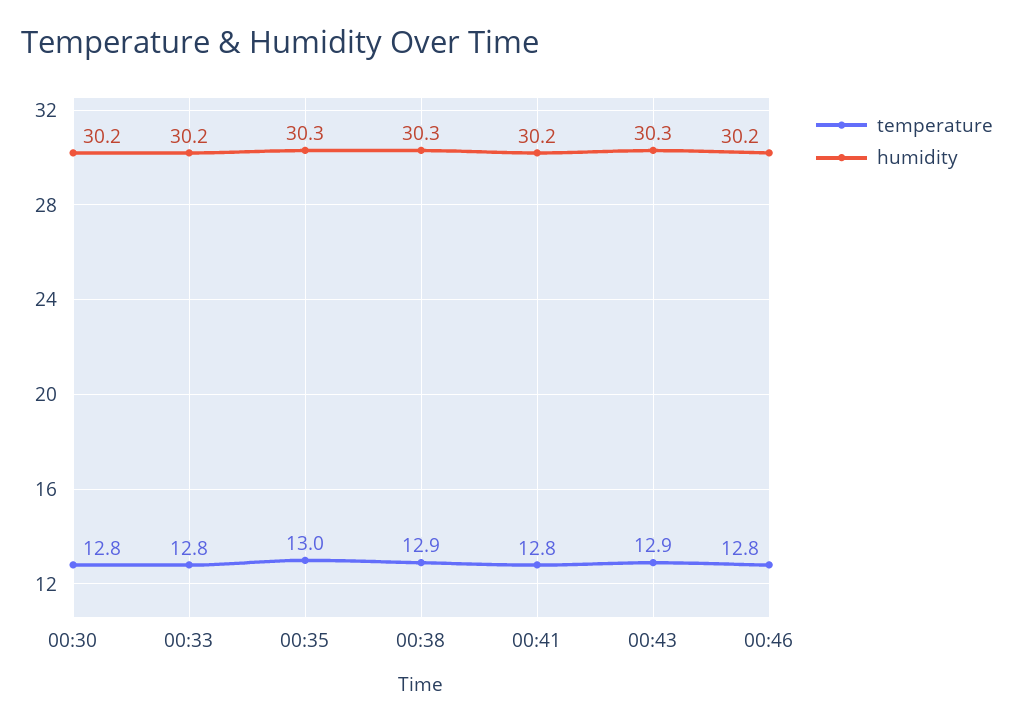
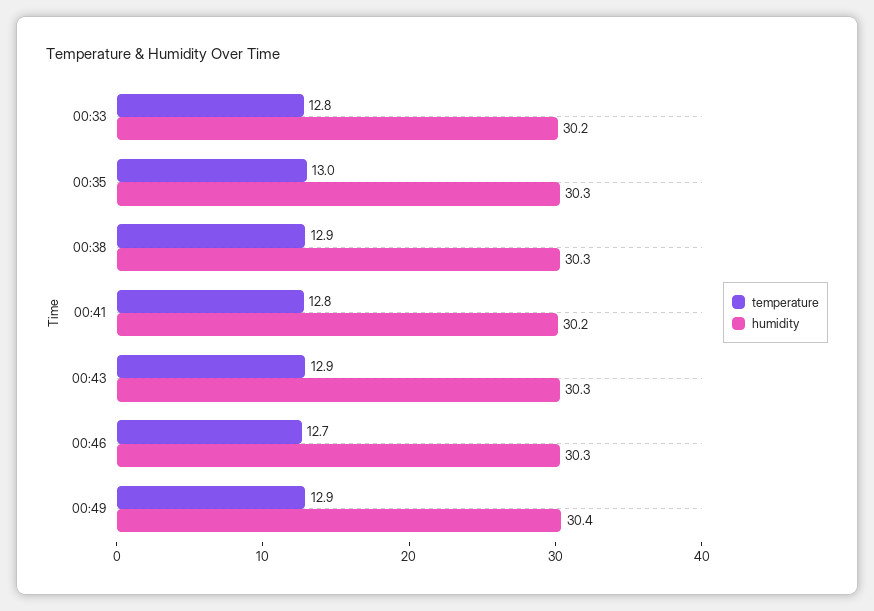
temperature, 00:30: 12.8 -> none
humidity, 00:30: 30.2 -> none
temperature, 00:46: 12.8 -> 12.7
humidity, 00:46: 30.2 -> 30.3
temperature, 00:49: none -> 12.9
humidity, 00:49: none -> 30.4

